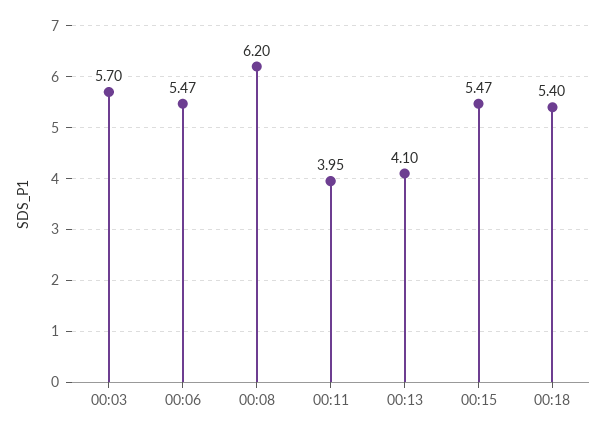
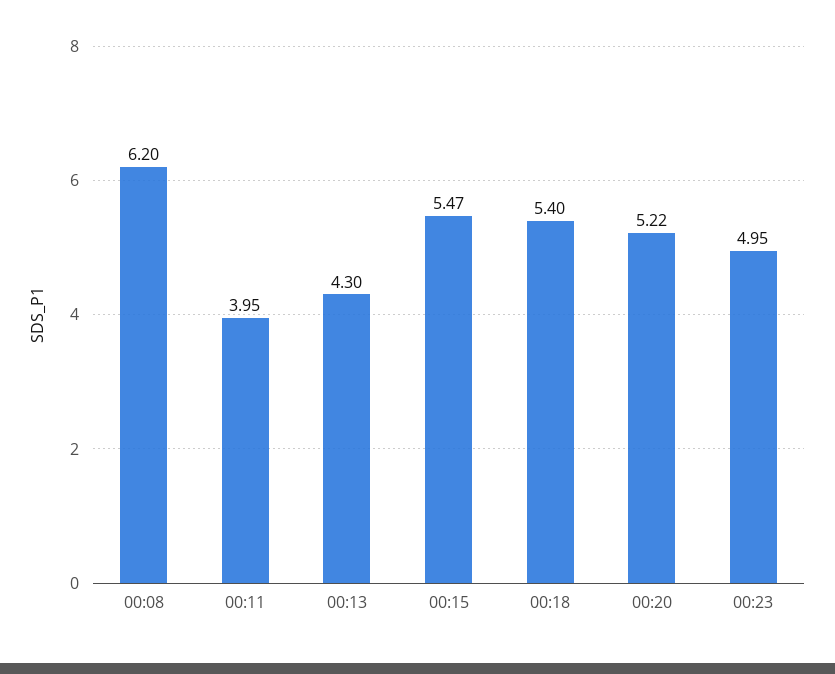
00:03: 5.7 -> none
00:06: 5.47 -> none
00:13: 4.1 -> 4.3
00:20: none -> 5.22
00:23: none -> 4.95

